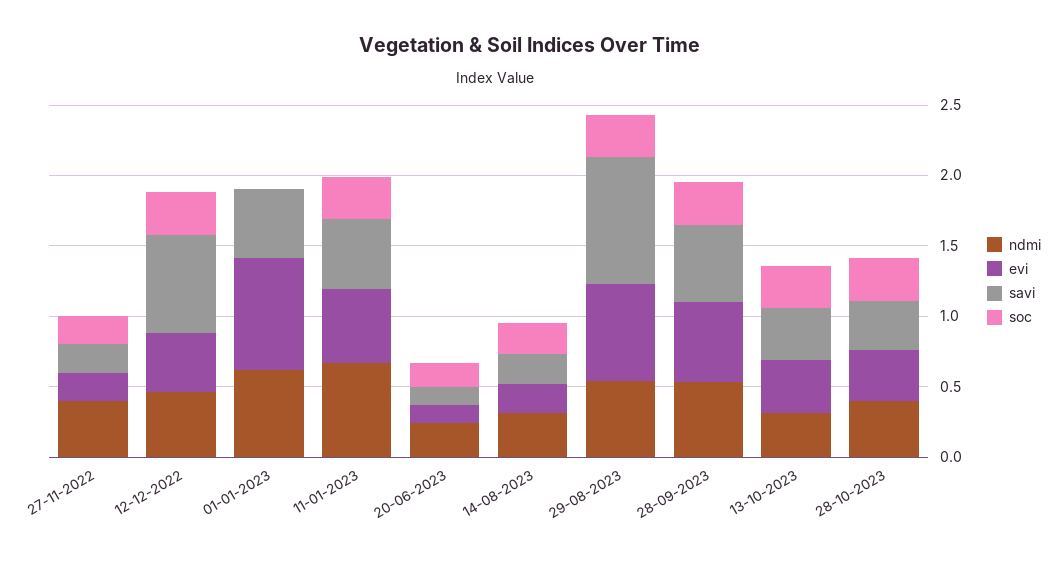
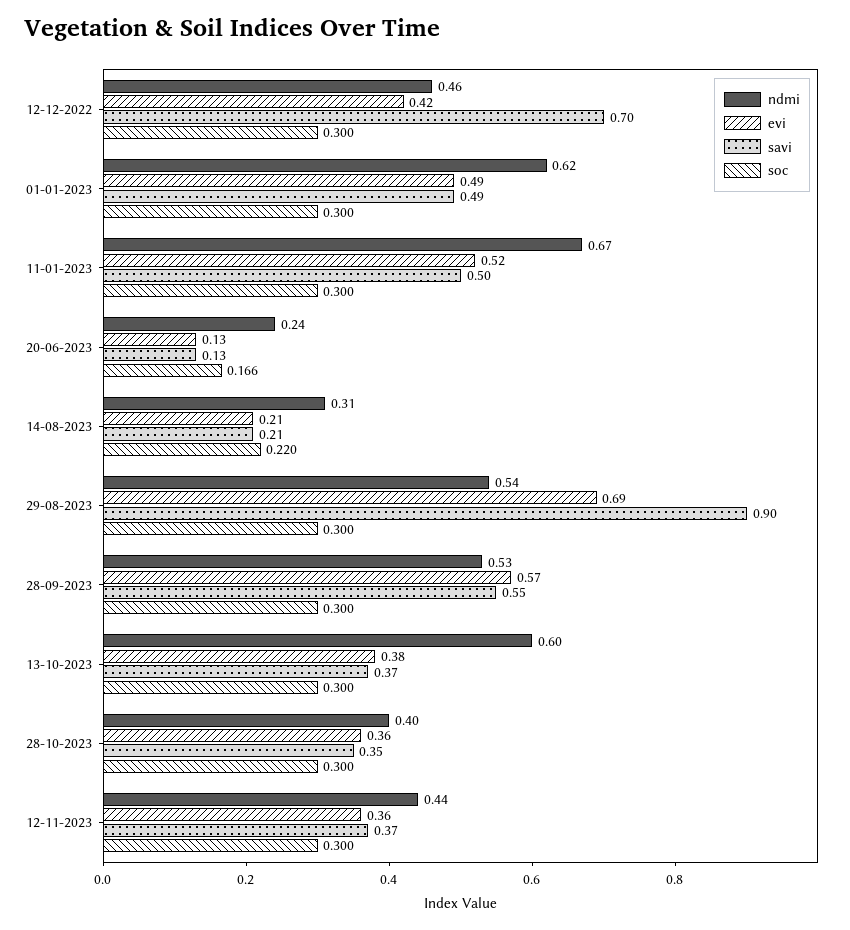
ndmi, 27-11-2022: 0.4 -> none
evi, 27-11-2022: 0.2 -> none
savi, 27-11-2022: 0.2 -> none
soc, 27-11-2022: 0.2 -> none
evi, 01-01-2023: 0.8 -> 0.49
soc, 01-01-2023: 0 -> 0.3
ndmi, 13-10-2023: 0.3 -> 0.6
ndmi, 12-11-2023: none -> 0.44
evi, 12-11-2023: none -> 0.36
savi, 12-11-2023: none -> 0.37
soc, 12-11-2023: none -> 0.3

